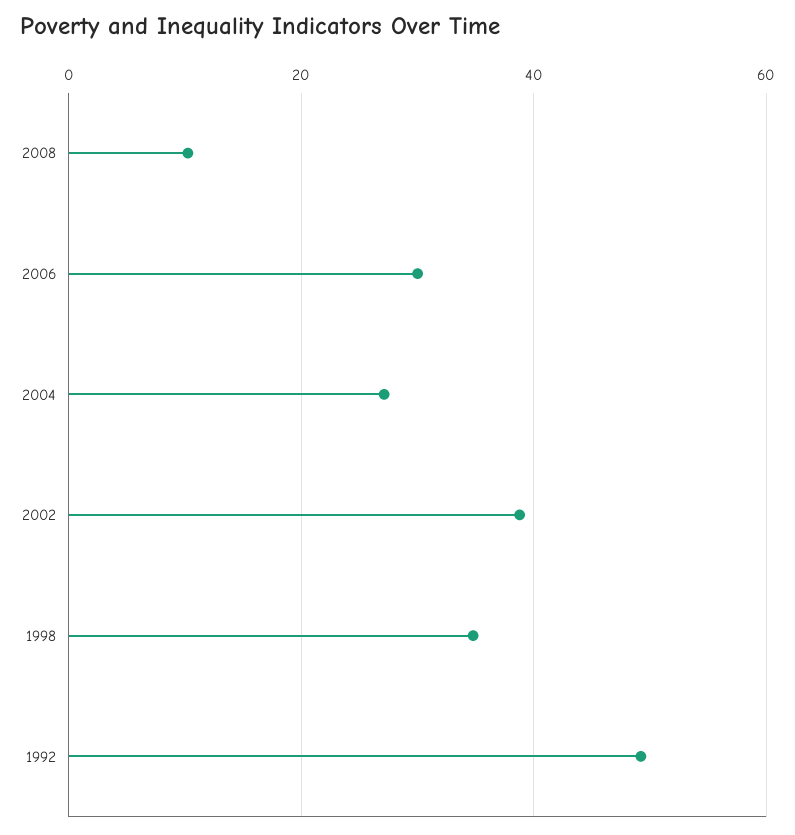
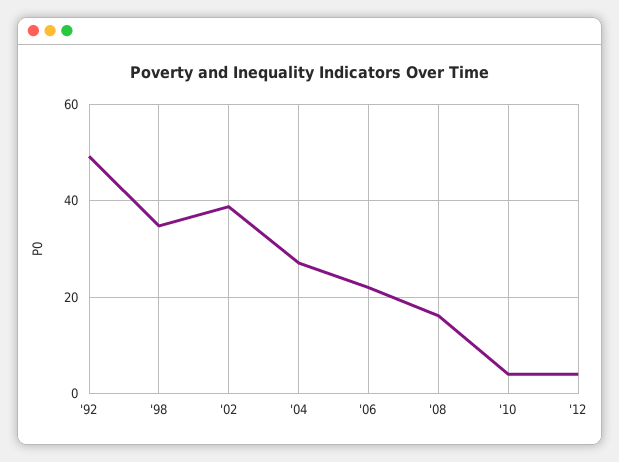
2008: 10 -> 16
2006: 30 -> 22
'10: none -> 4
'12: none -> 4

